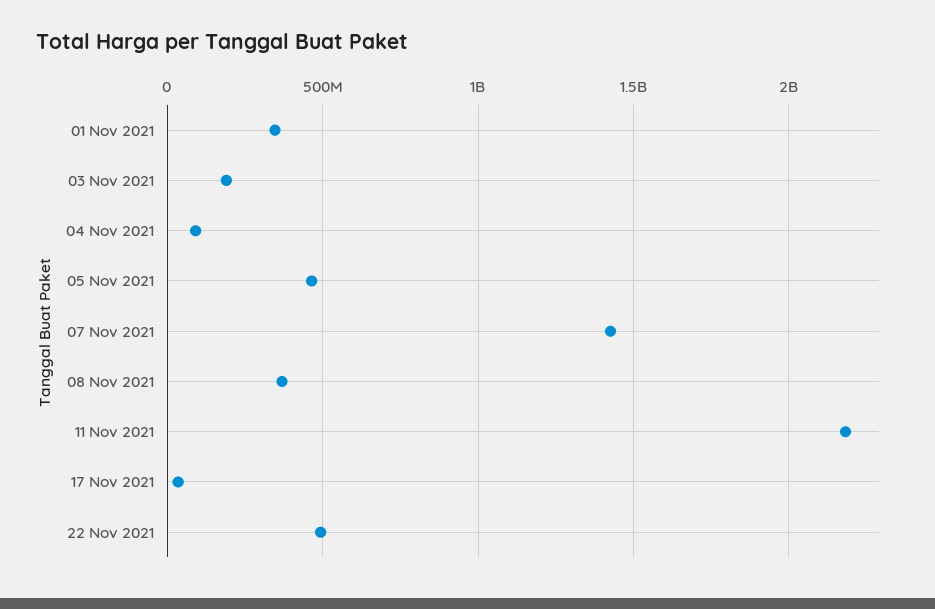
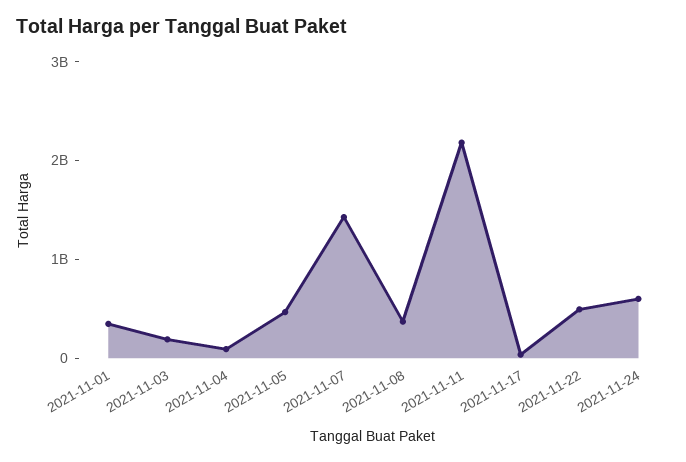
2021-11-24: none -> 600000000

